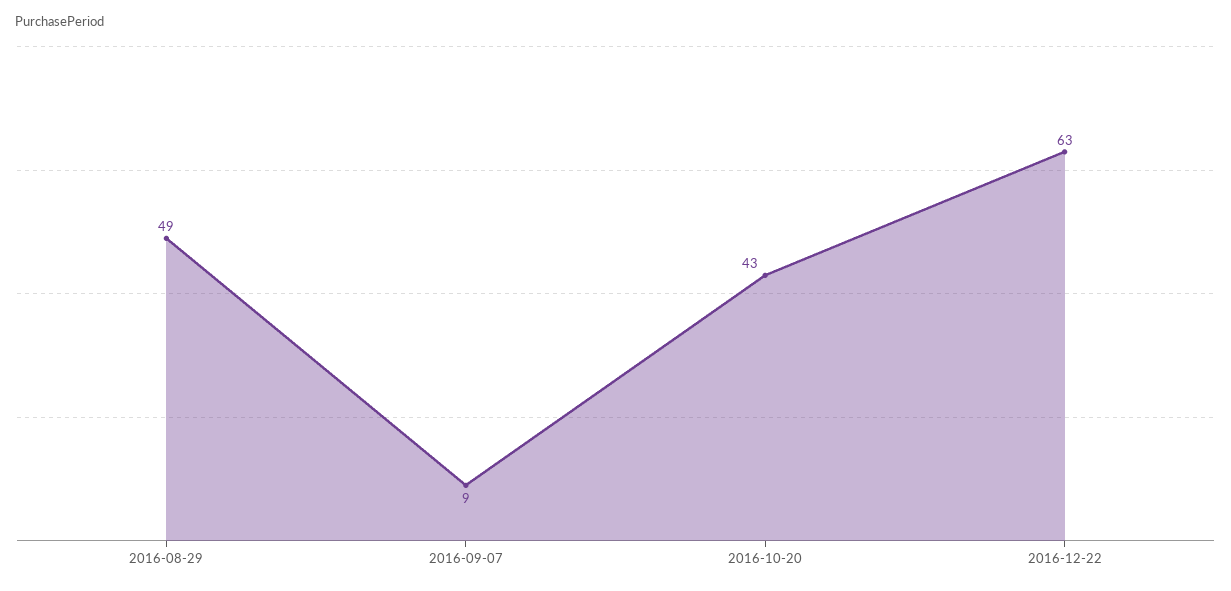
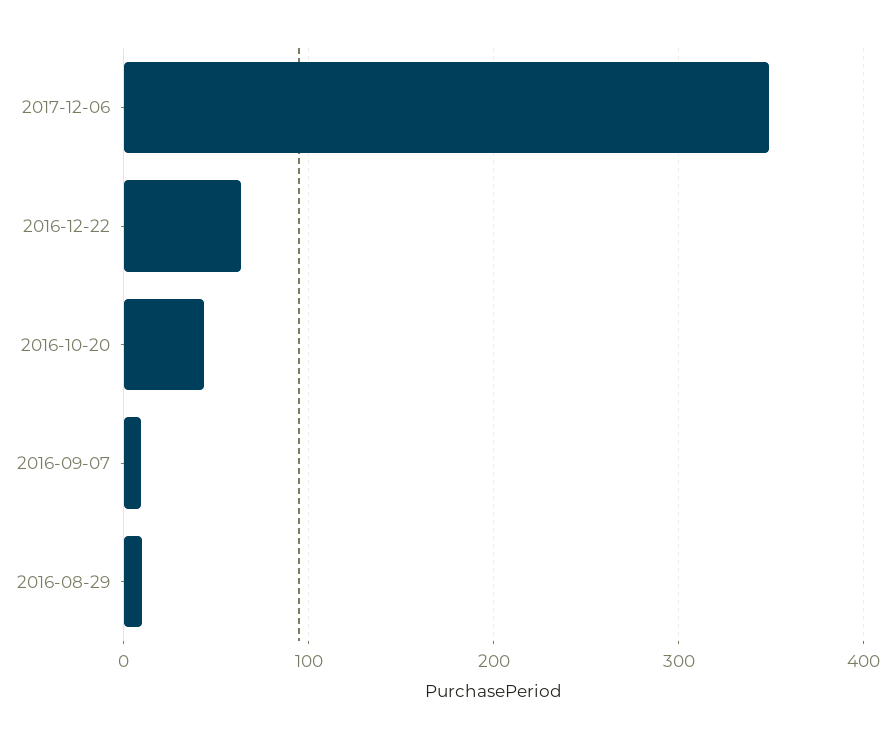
2016-08-29: 49 -> 10
2017-12-06: none -> 350

